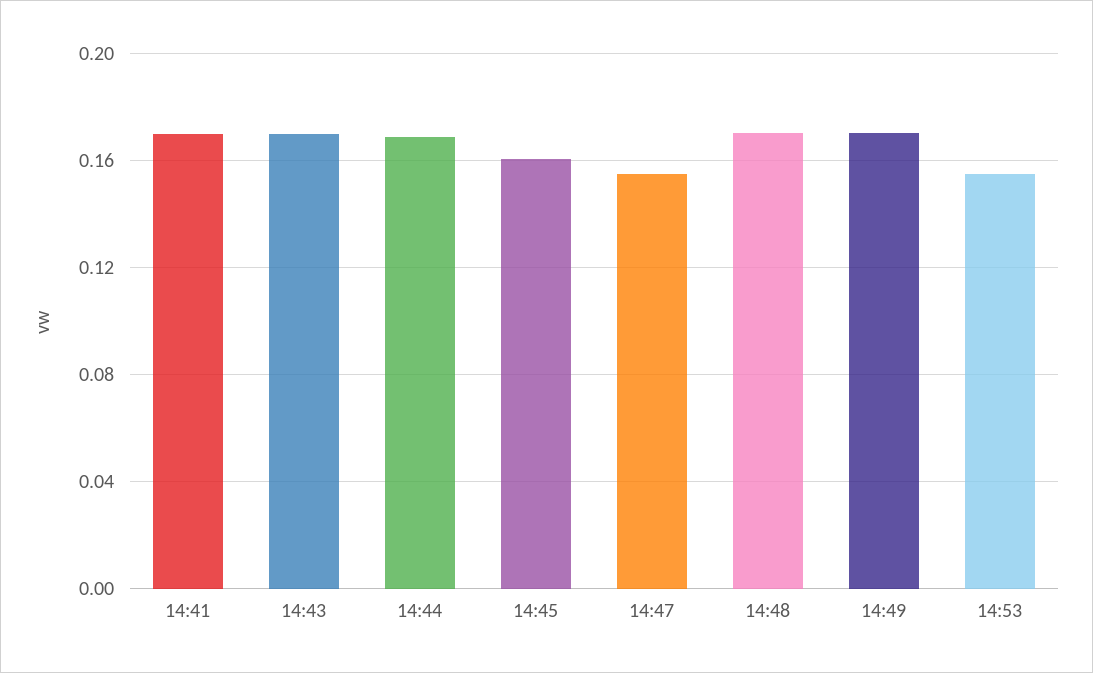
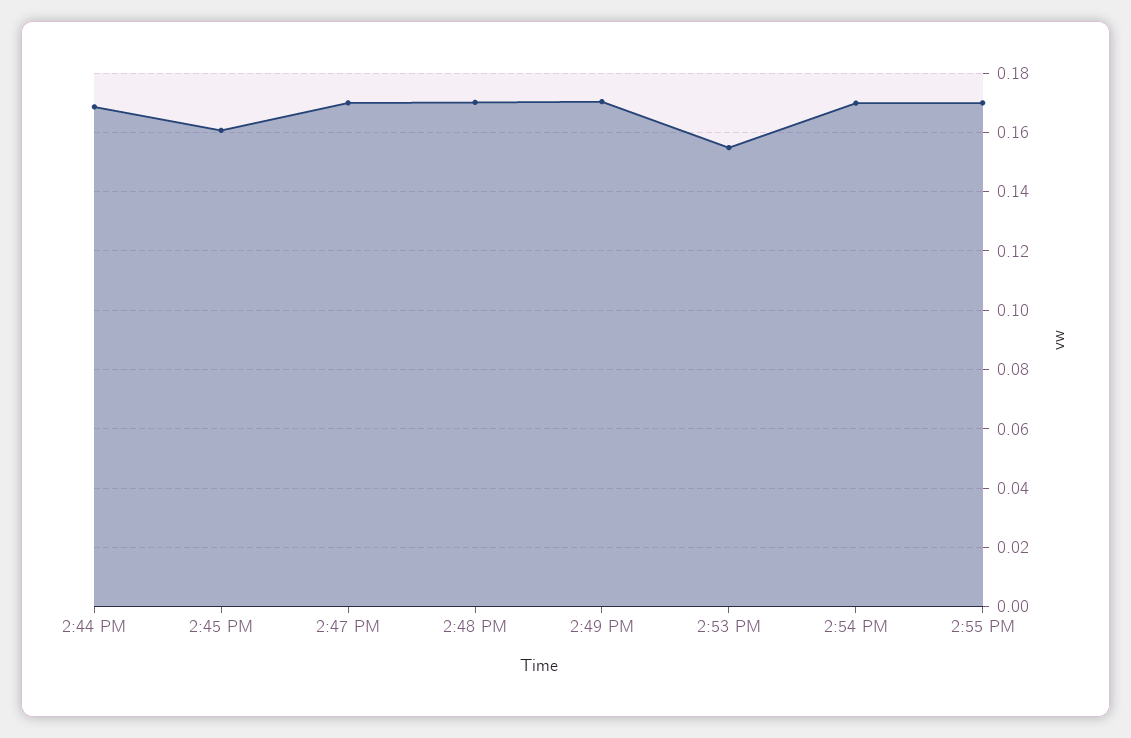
14:41: 0.17 -> none
14:43: 0.17 -> none
14:47: 0.155 -> 0.17
2:54 PM: none -> 0.17
2:55 PM: none -> 0.17

